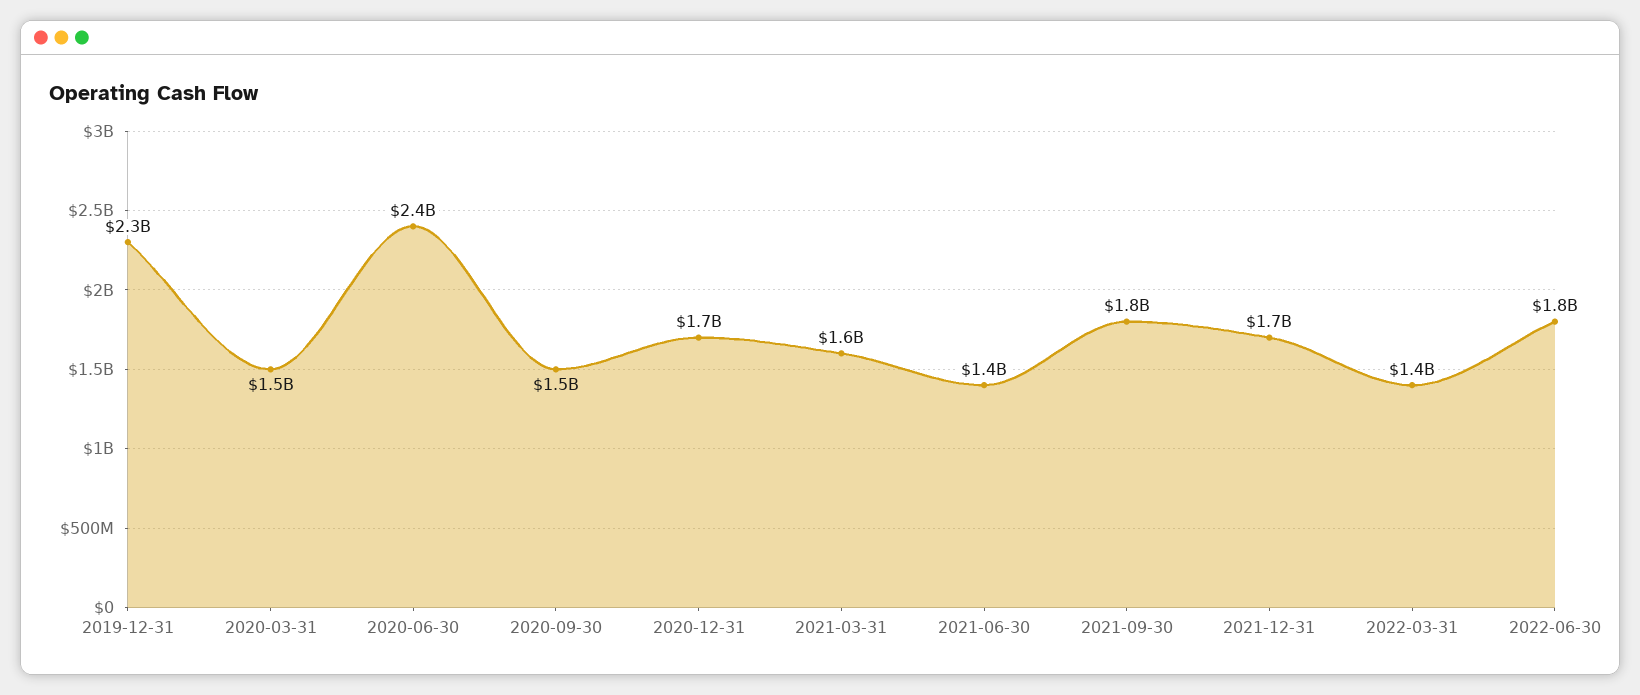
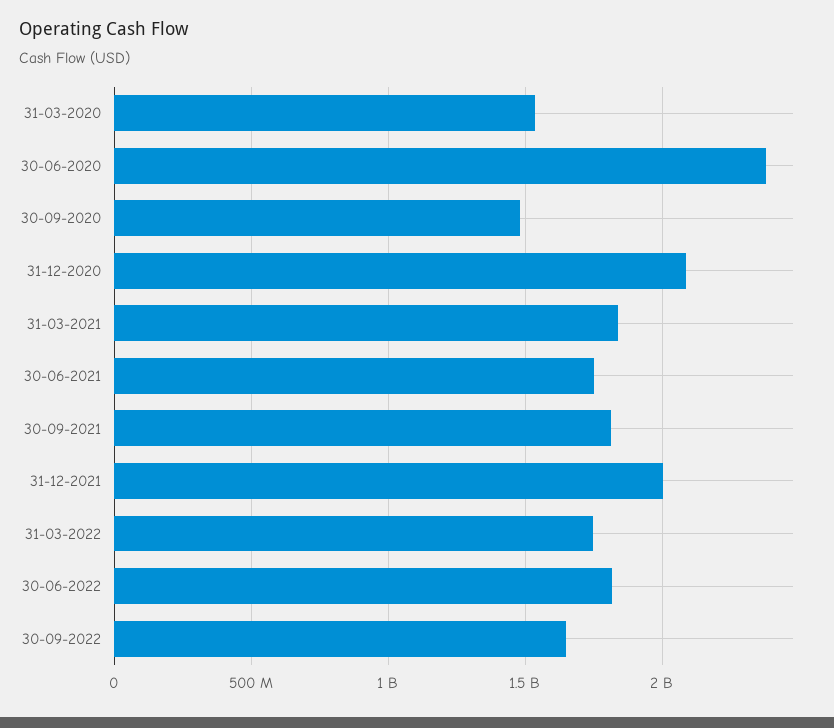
2019-12-31: 2300000000 -> none
2020-12-31: 1700000000 -> 2100000000
2021-03-31: 1600000000 -> 1850000000
2021-06-30: 1400000000 -> 1750000000
2021-12-31: 1700000000 -> 2000000000
2022-03-31: 1400000000 -> 1750000000
30-09-2022: none -> 1650000000

